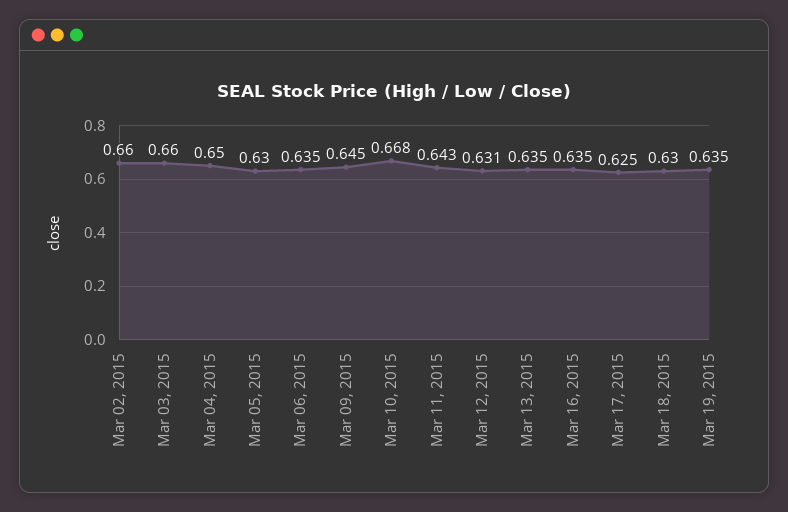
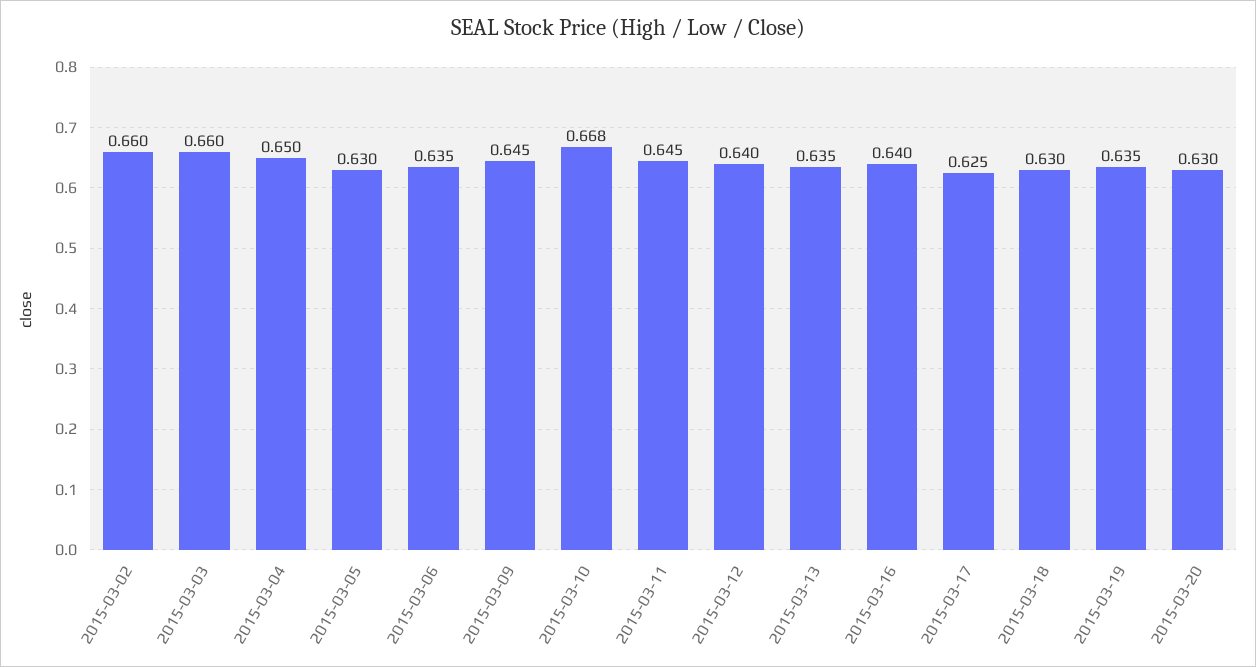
Mar 11, 2015: 0.643 -> 0.645
Mar 12, 2015: 0.631 -> 0.64
Mar 16, 2015: 0.635 -> 0.64
2015-03-20: none -> 0.63

